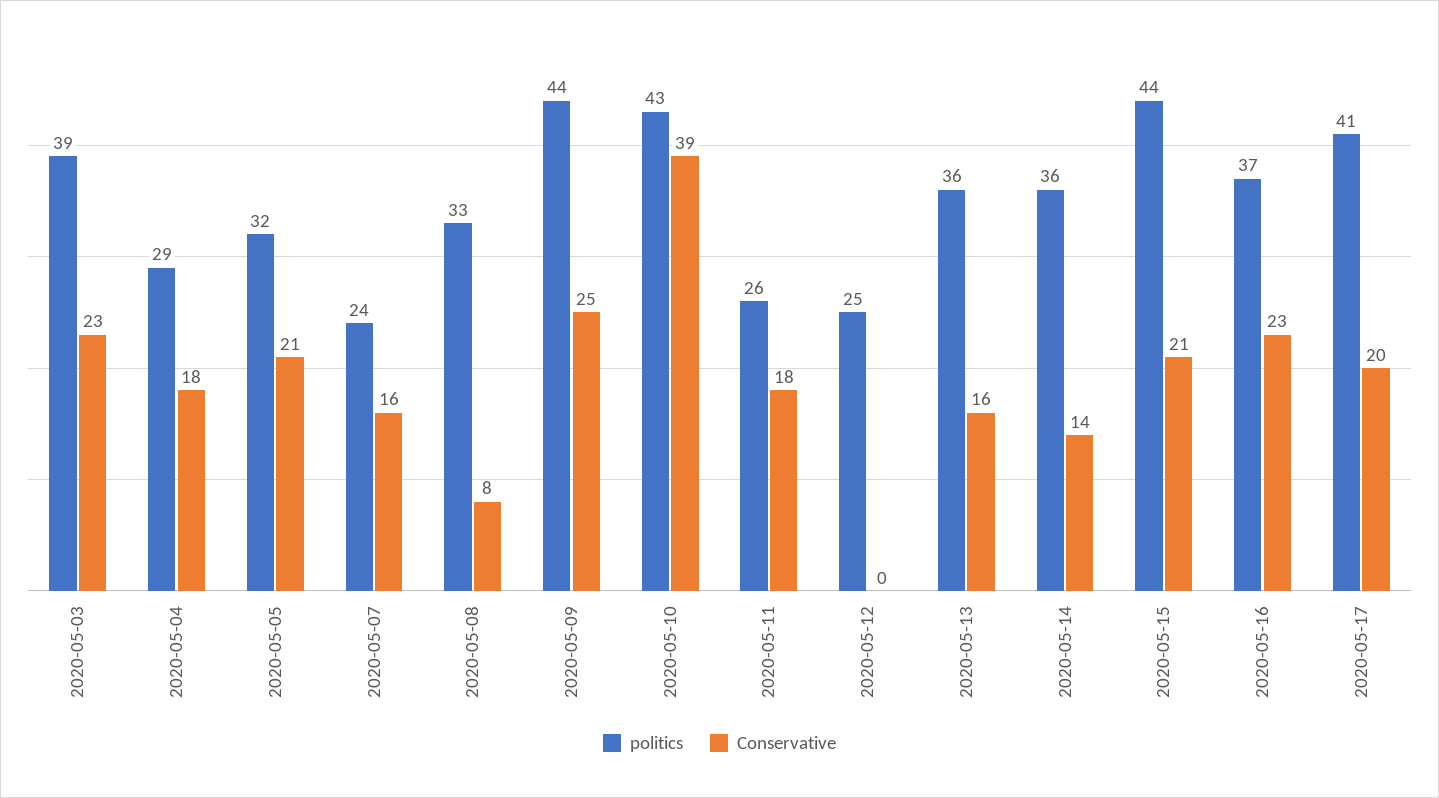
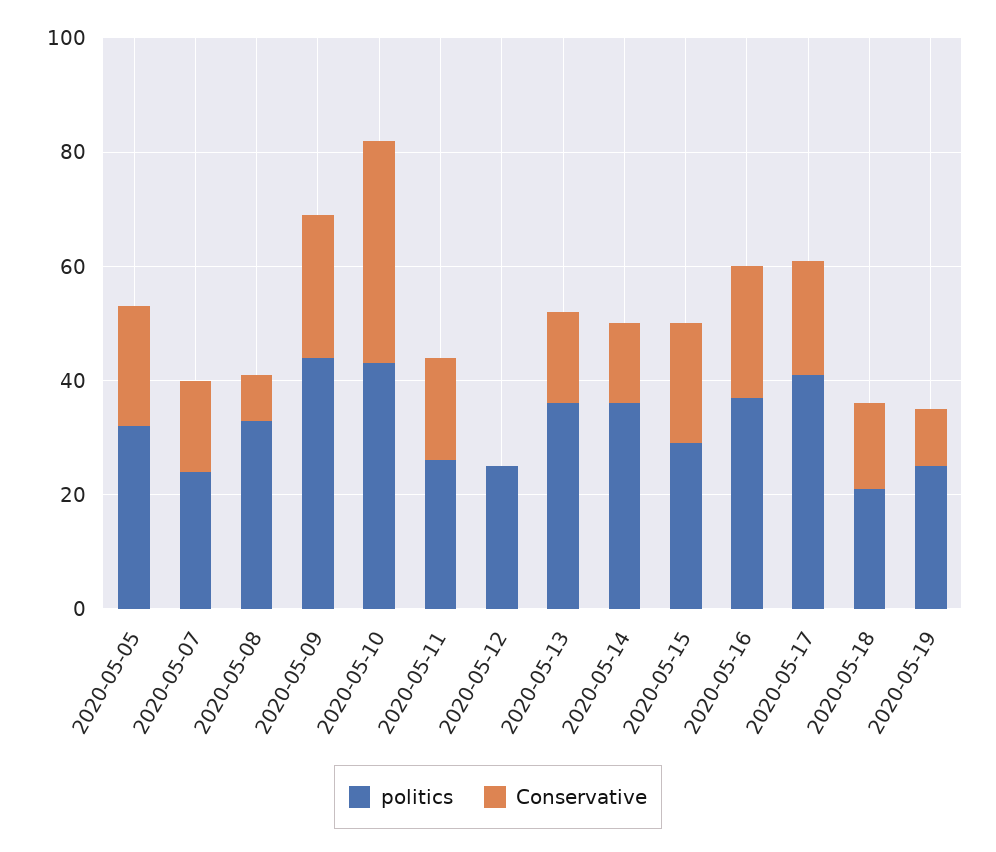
politics, 2020-05-03: 39 -> none
Conservative, 2020-05-03: 23 -> none
politics, 2020-05-04: 29 -> none
Conservative, 2020-05-04: 18 -> none
politics, 2020-05-15: 44 -> 30
politics, 2020-05-18: none -> 20
Conservative, 2020-05-18: none -> 15
politics, 2020-05-19: none -> 25
Conservative, 2020-05-19: none -> 10

